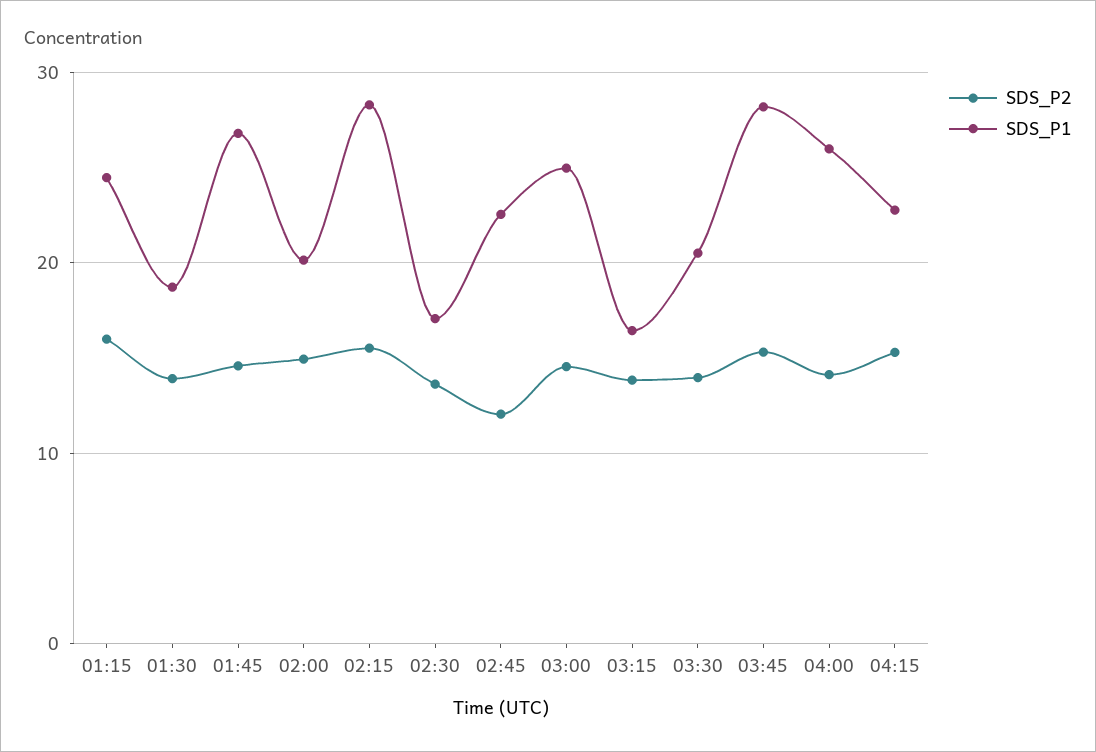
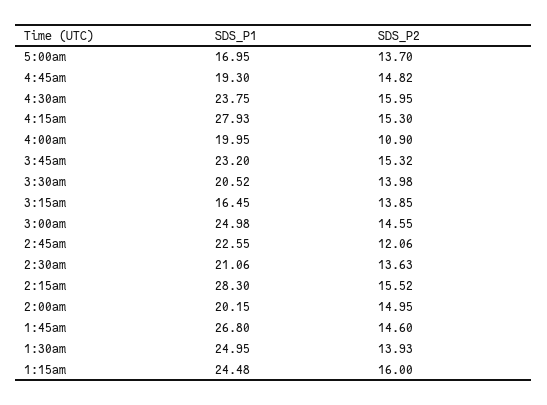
SDS_P1, 01:30: 19 -> 24.95
SDS_P1, 02:30: 17 -> 21.06
SDS_P1, 03:45: 28 -> 23.2
SDS_P2, 04:00: 14 -> 10.9
SDS_P1, 04:00: 26 -> 19.95
SDS_P1, 04:15: 23 -> 27.93
SDS_P1, 5:00am: none -> 16.95
SDS_P2, 5:00am: none -> 13.7
SDS_P1, 4:45am: none -> 19.3
SDS_P2, 4:45am: none -> 14.82
SDS_P1, 4:30am: none -> 23.75
SDS_P2, 4:30am: none -> 15.95

